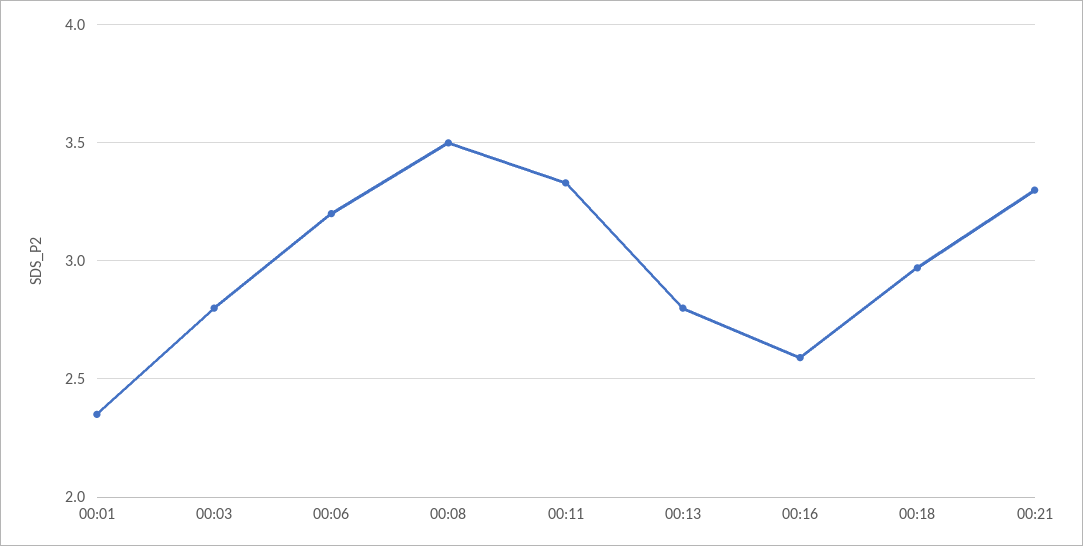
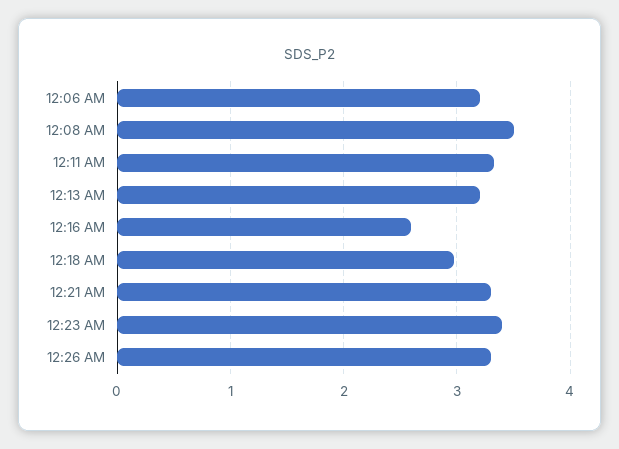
00:01: 2.35 -> none
00:03: 2.8 -> none
00:13: 2.8 -> 3.2
12:23 AM: none -> 3.4
12:26 AM: none -> 3.3

